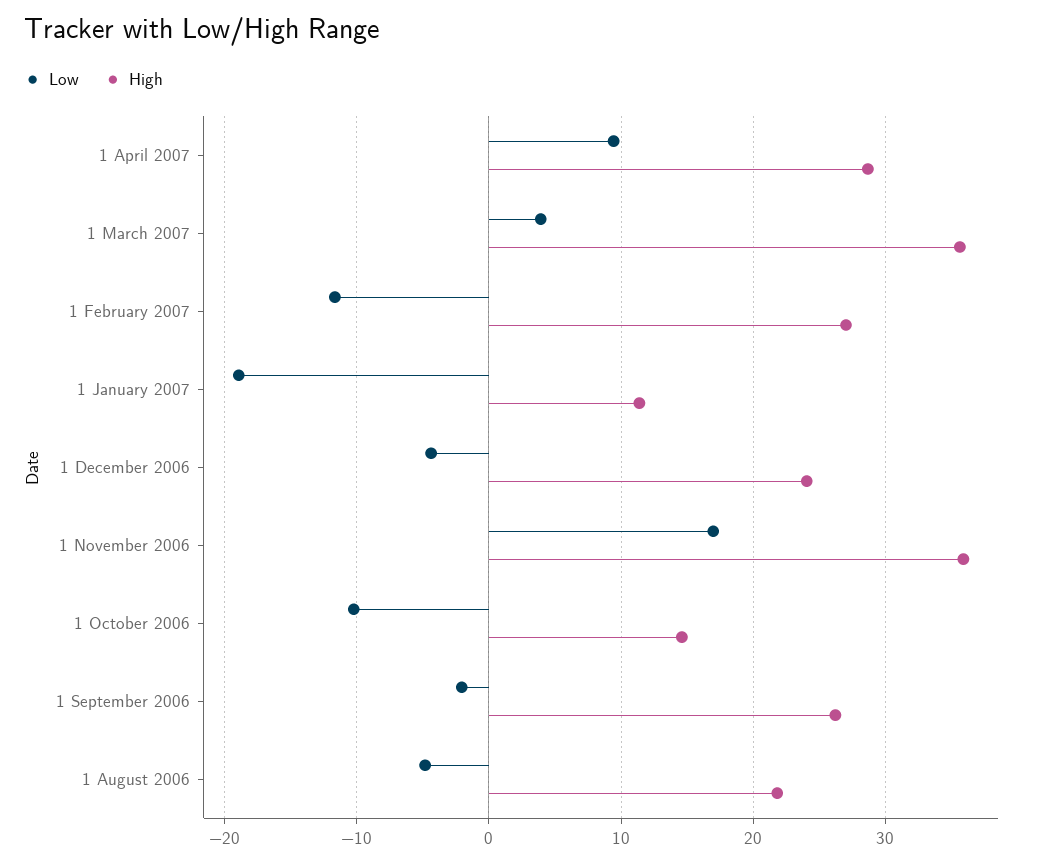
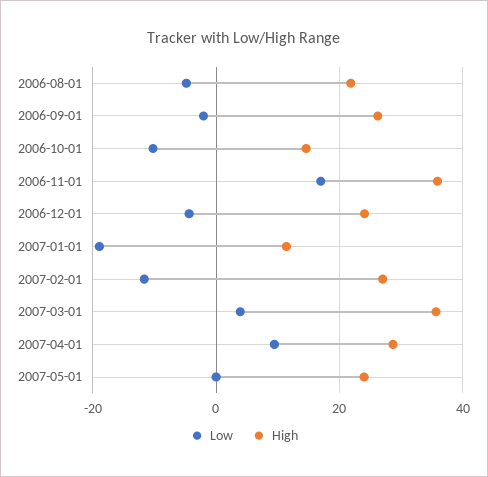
Low, 2007-05-01: none -> 0
High, 2007-05-01: none -> 24

